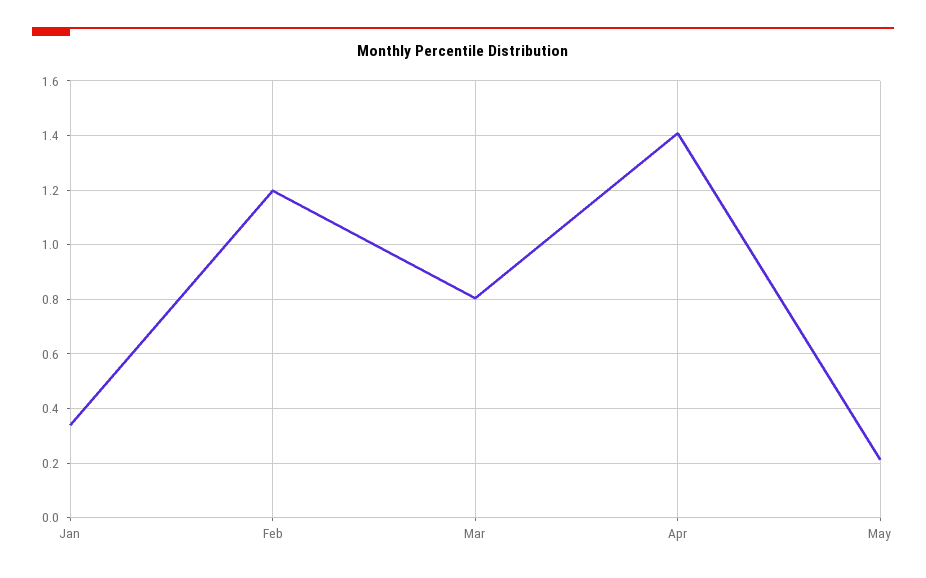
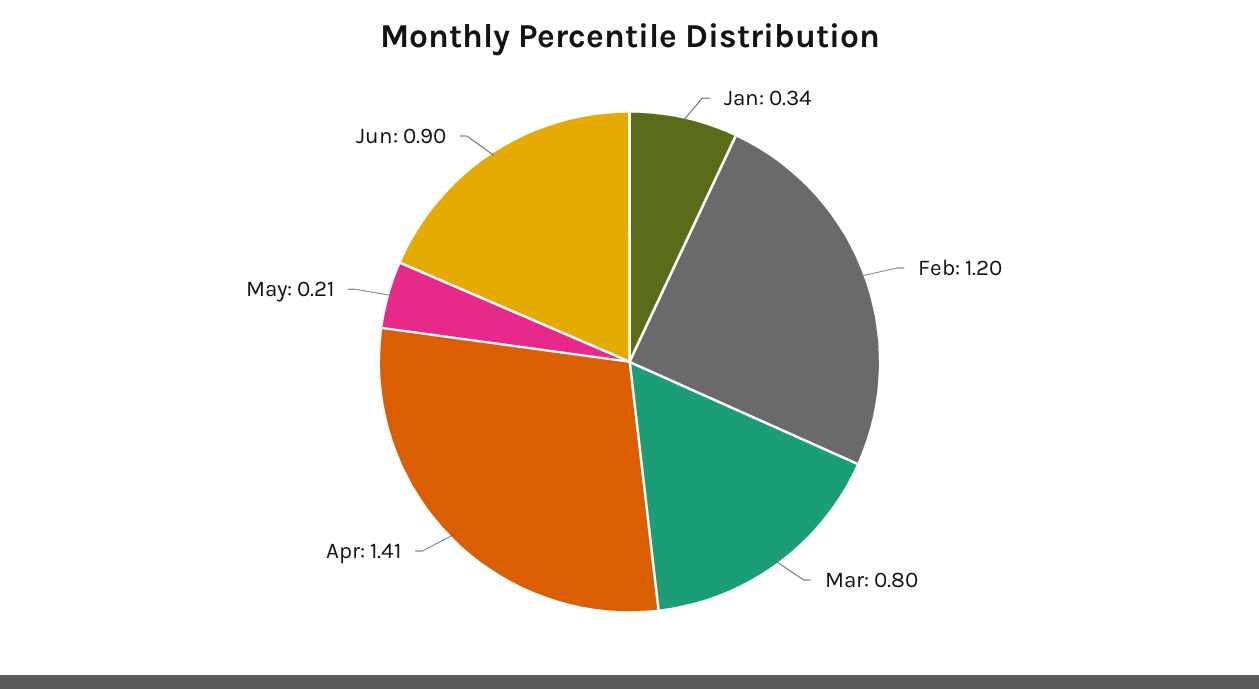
Jun: none -> 0.9

